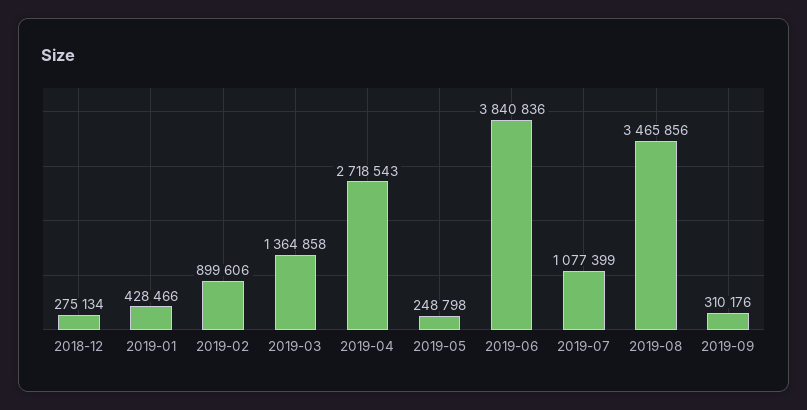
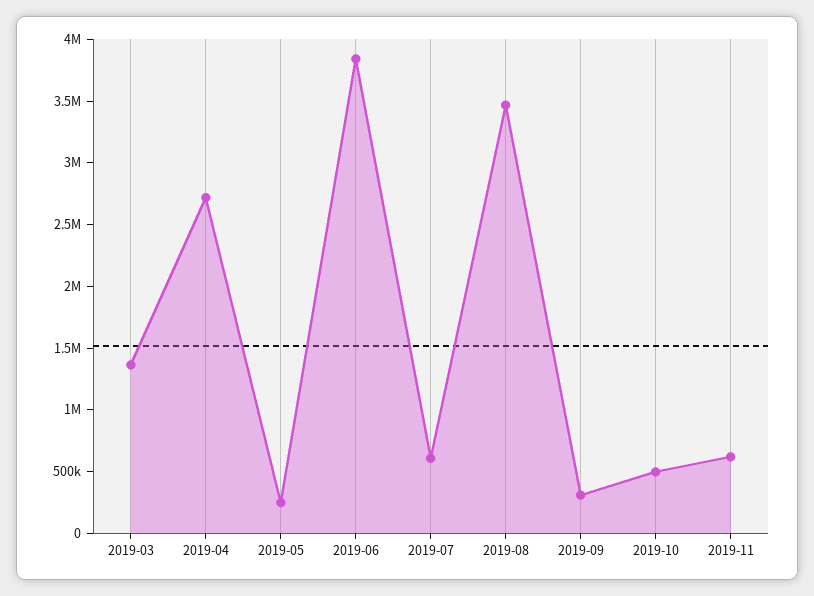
2018-12: 275134 -> none
2019-01: 428466 -> none
2019-02: 899606 -> none
2019-07: 1077399 -> 600000
2019-10: none -> 500000
2019-11: none -> 600000

